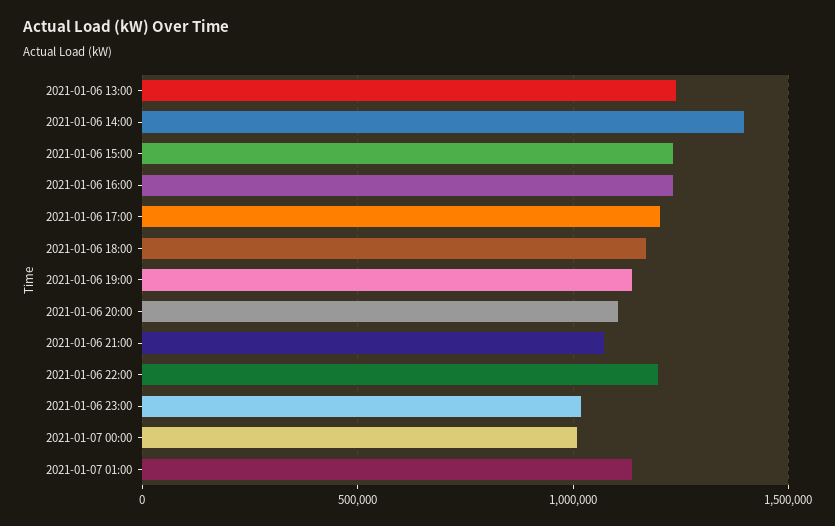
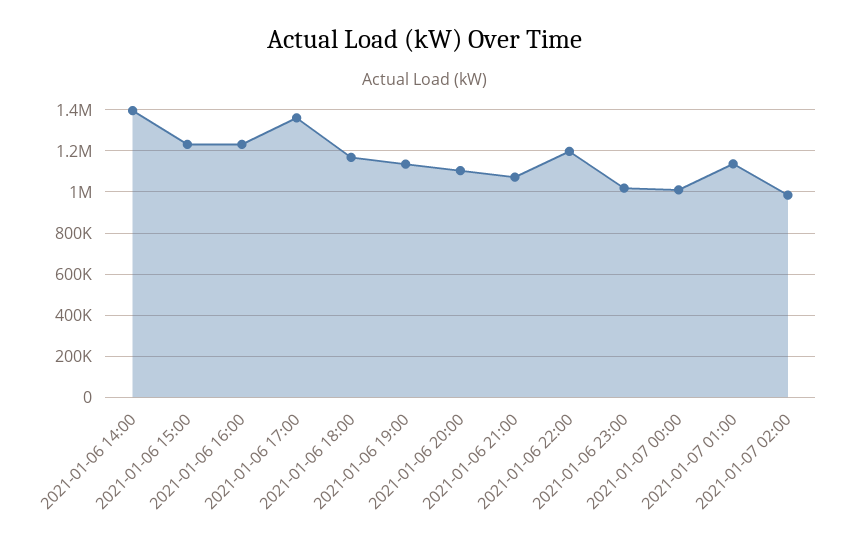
2021-01-06 13:00: 1250000 -> none
2021-01-06 17:00: 1200000 -> 1350000
2021-01-07 02:00: none -> 1000000

